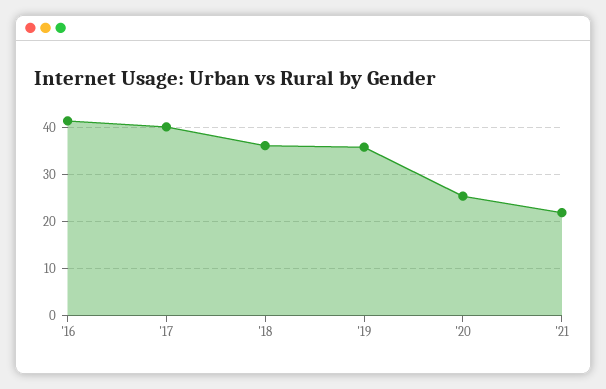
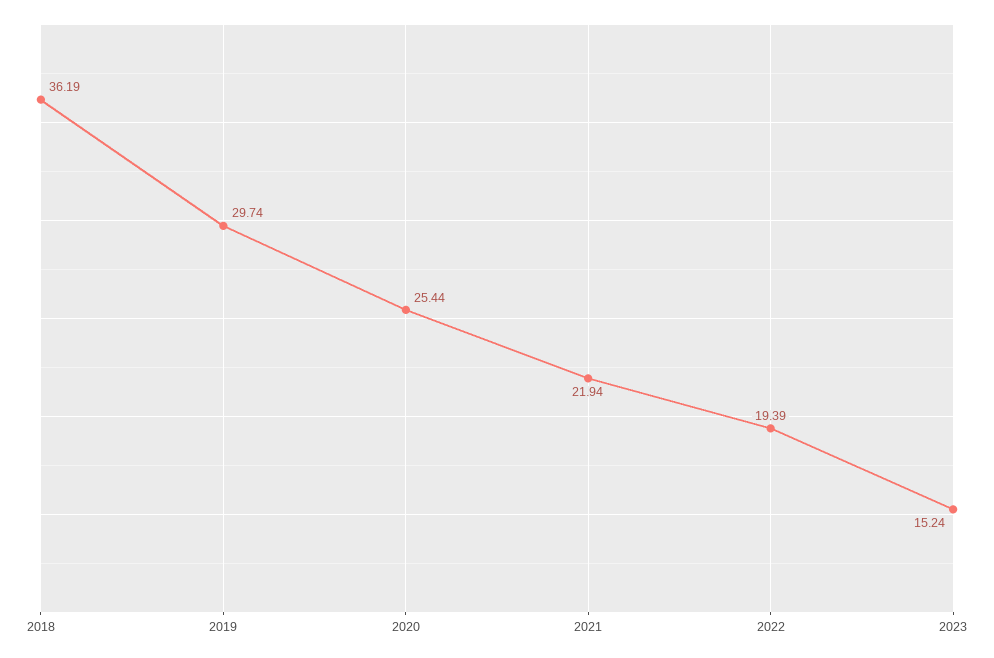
'16: 42 -> none
'17: 40 -> none
'19: 36 -> 29.74
2022: none -> 19.39
2023: none -> 15.24

